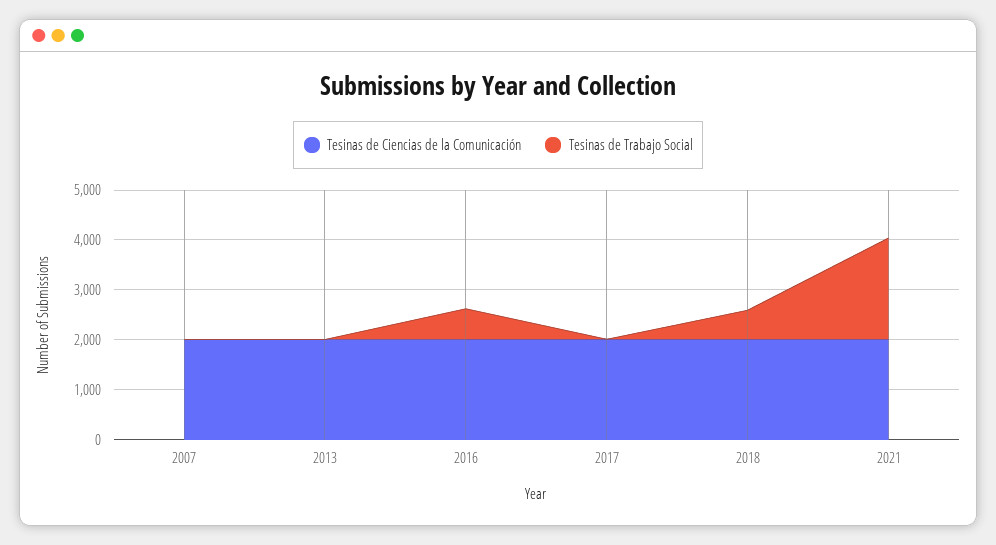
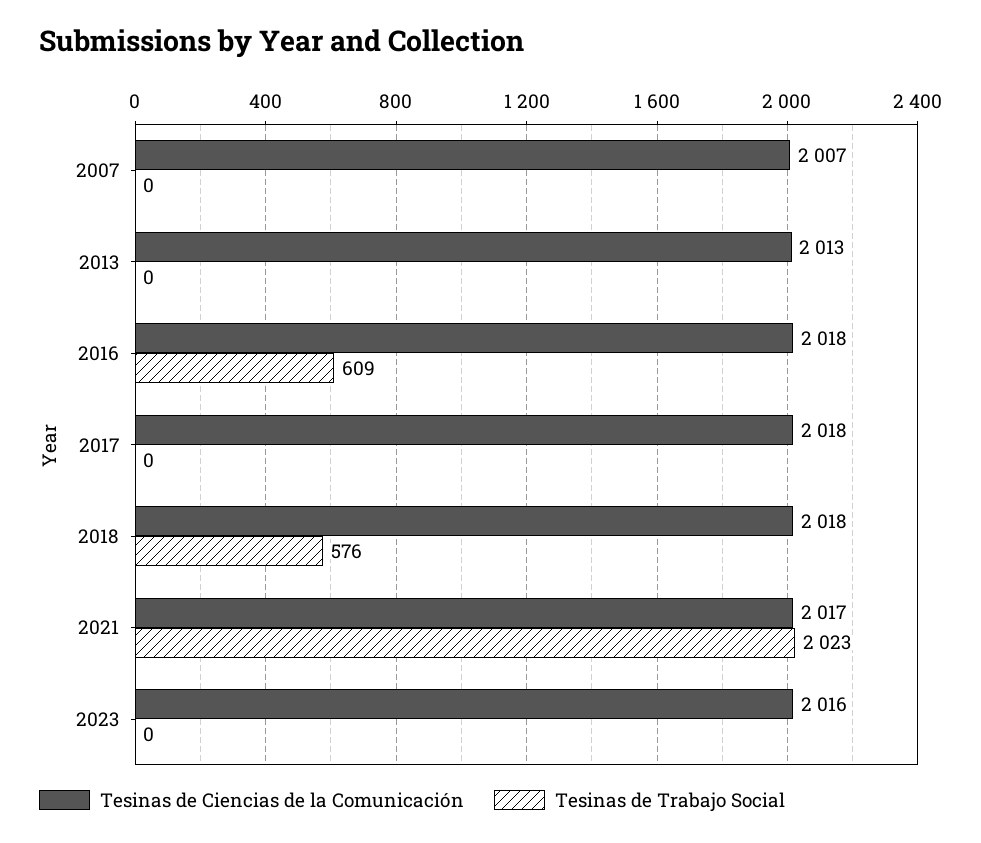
Tesinas de Ciencias de la Comunicación, 2023: none -> 2016
Tesinas de Trabajo Social, 2023: none -> 0

